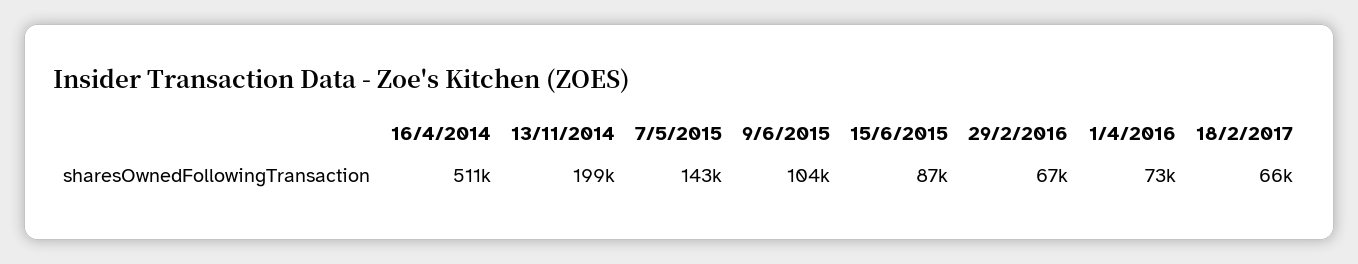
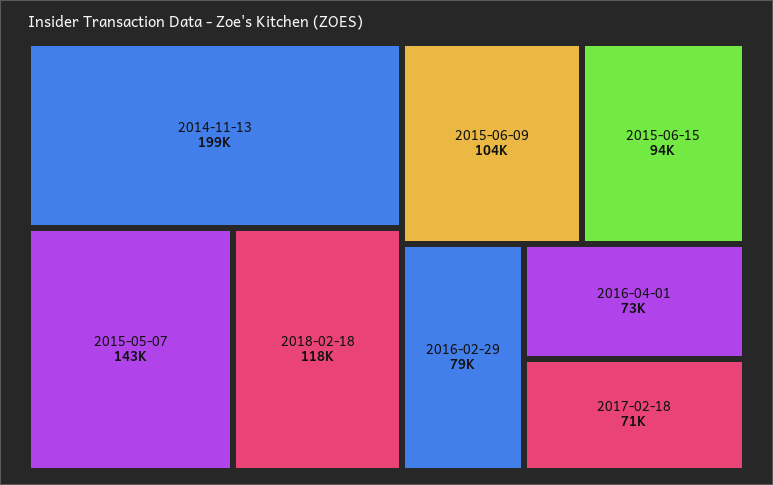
16/4/2014: 511000 -> none
15/6/2015: 87000 -> 94000
29/2/2016: 67000 -> 79000
18/2/2017: 66000 -> 71000
2018-02-18: none -> 118000

